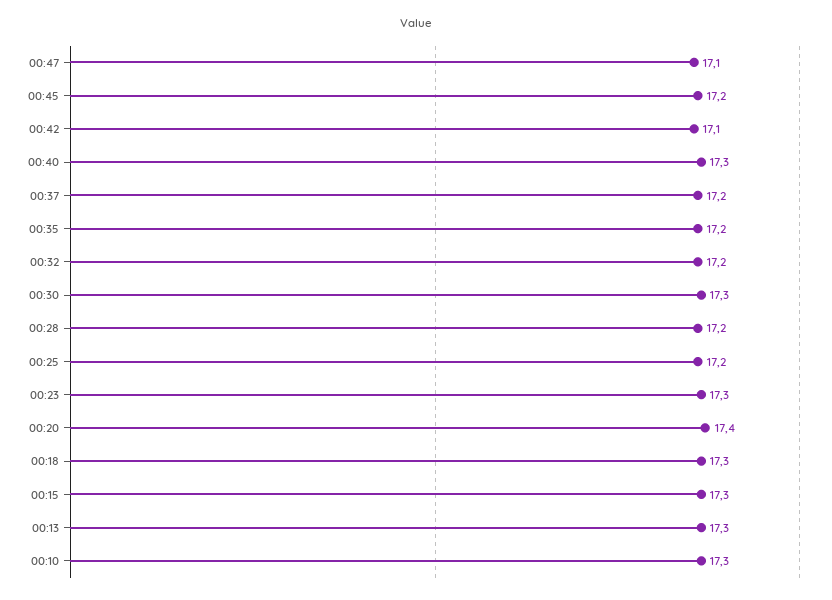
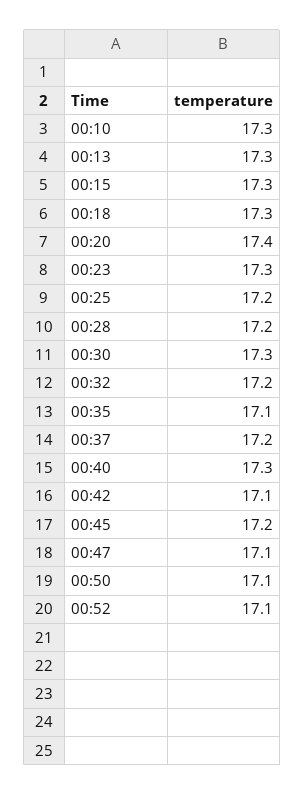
00:35: 17.2 -> 17.1
00:50: none -> 17.1
00:52: none -> 17.1

